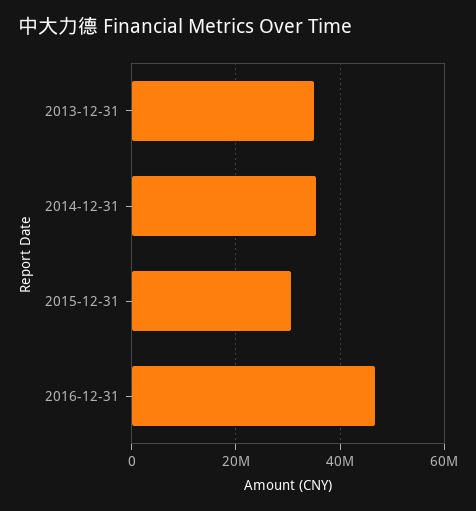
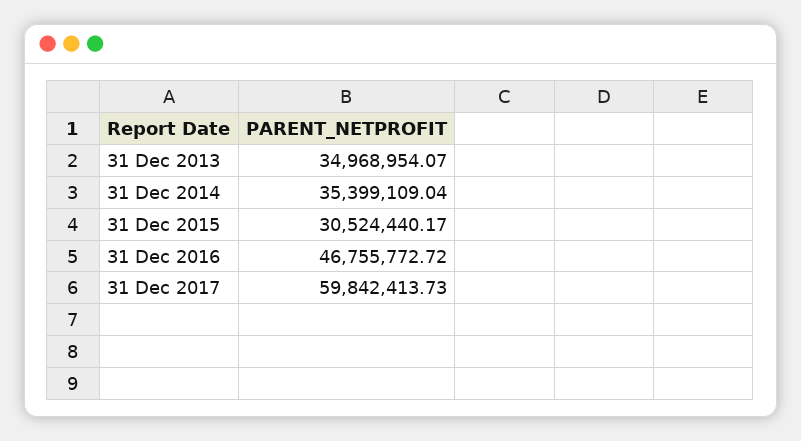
31 Dec 2017: none -> 59842413.73

